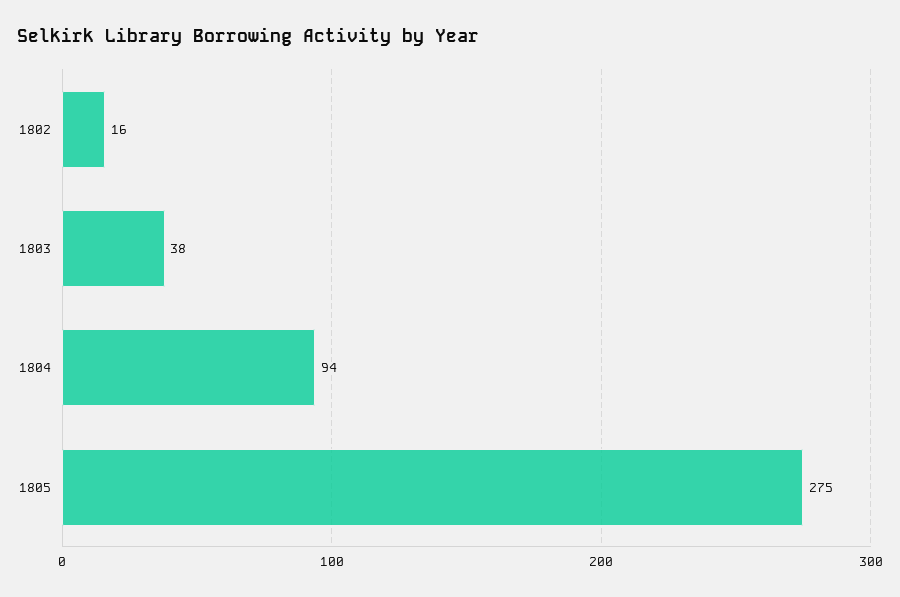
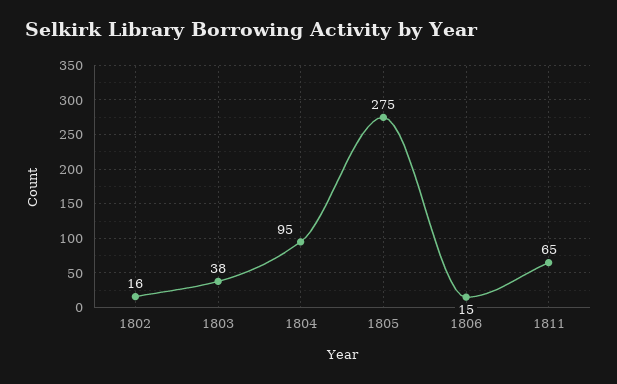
1804: 94 -> 95
1806: none -> 15
1811: none -> 65

